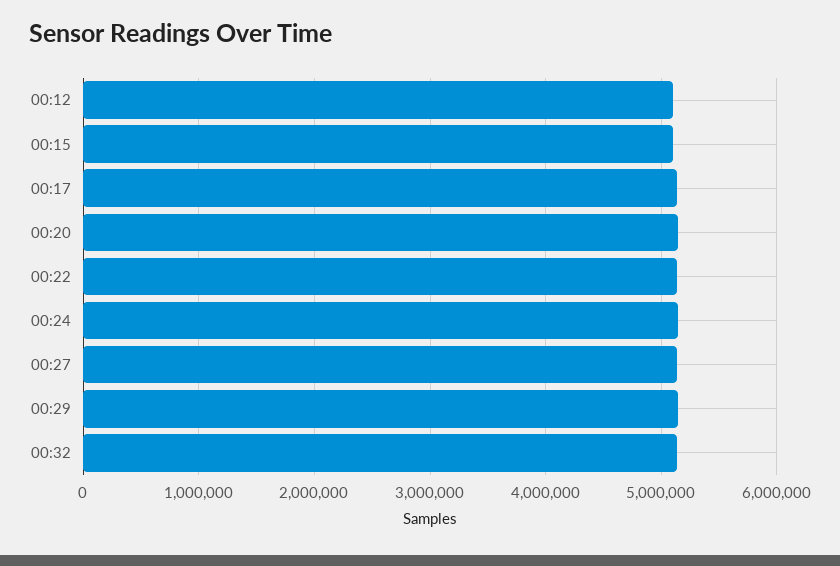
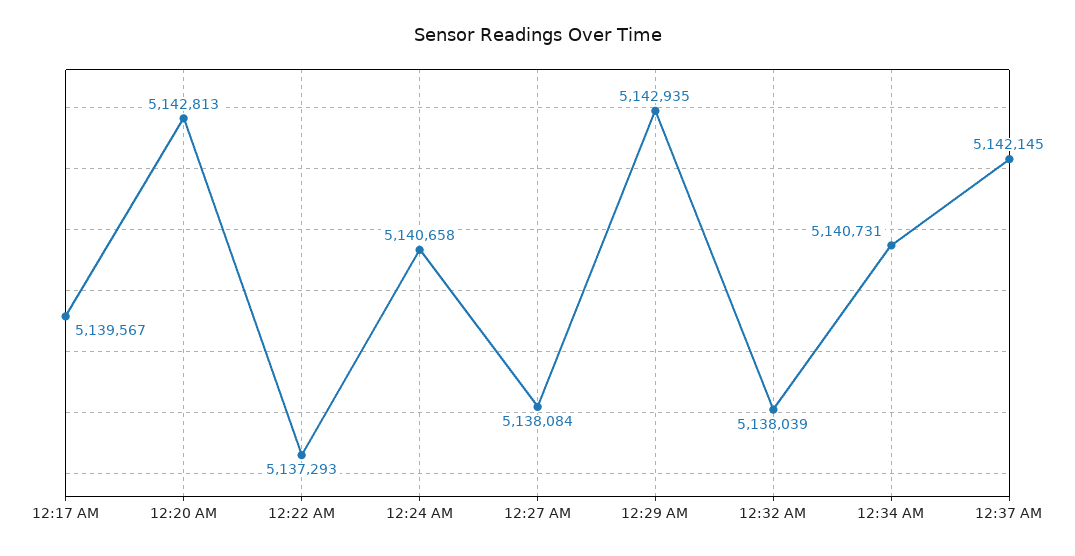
00:12: 5100000 -> none
00:15: 5100000 -> none
12:34 AM: none -> 5140731
12:37 AM: none -> 5142145

